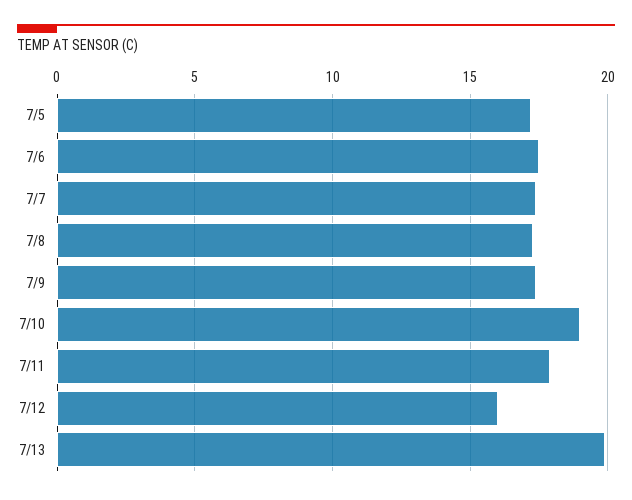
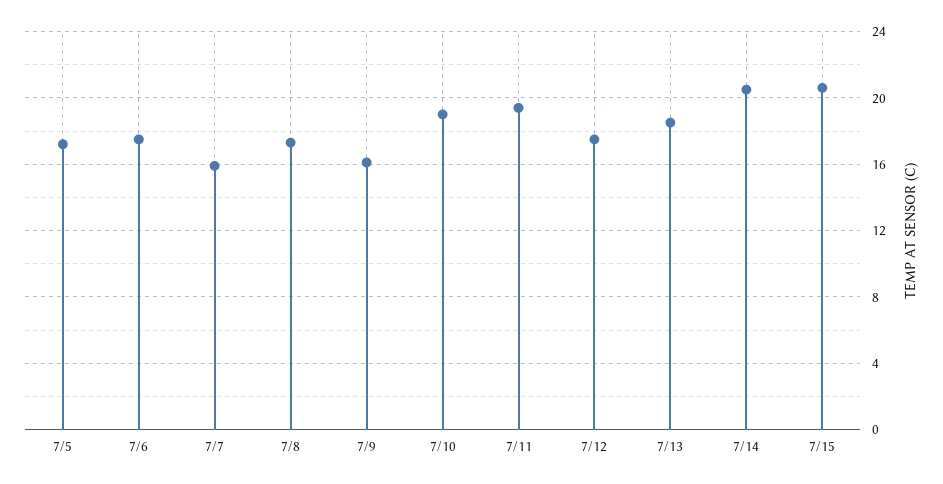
7/7: 17.5 -> 16
7/9: 17.5 -> 16
7/11: 18 -> 19.5
7/12: 16 -> 17.5
7/13: 20 -> 18.5
7/14: none -> 20.5
7/15: none -> 20.5

